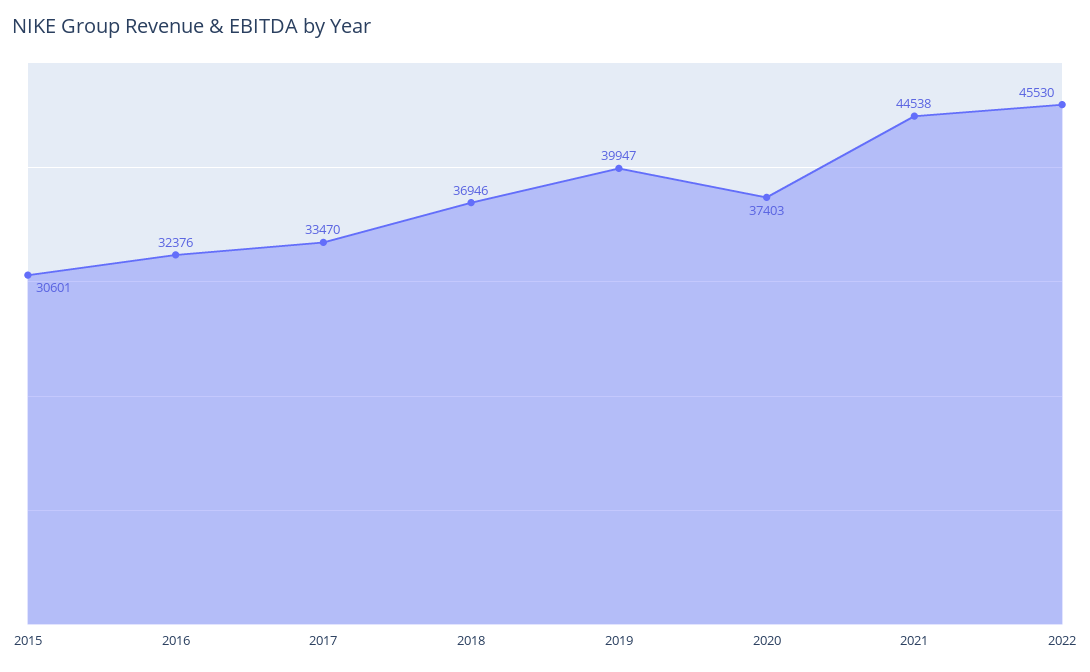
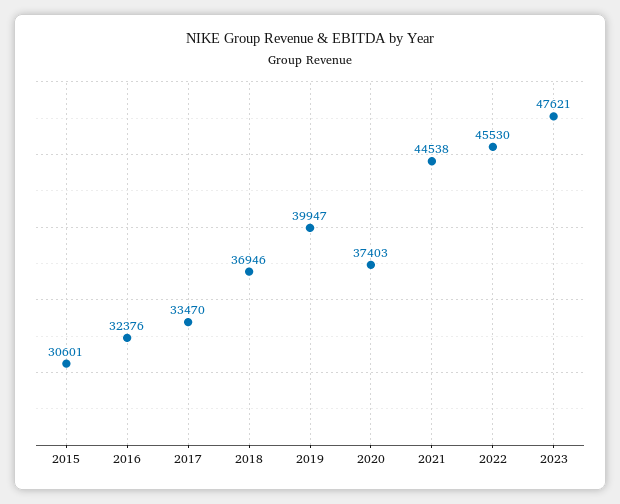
2023: none -> 47621

